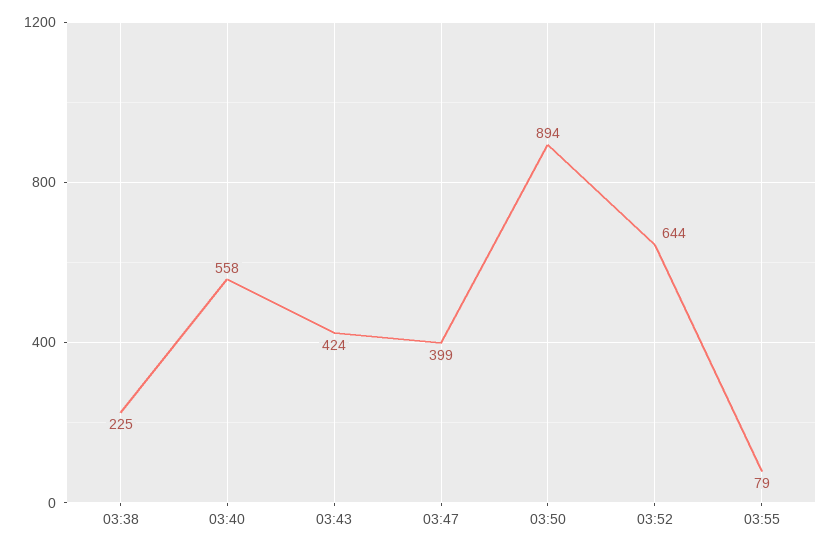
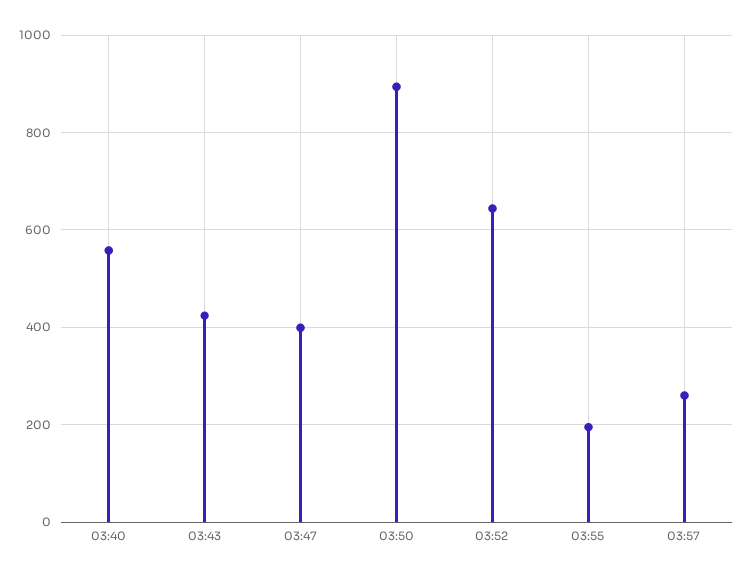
03:38: 225 -> none
03:55: 79 -> 200
03:57: none -> 260

